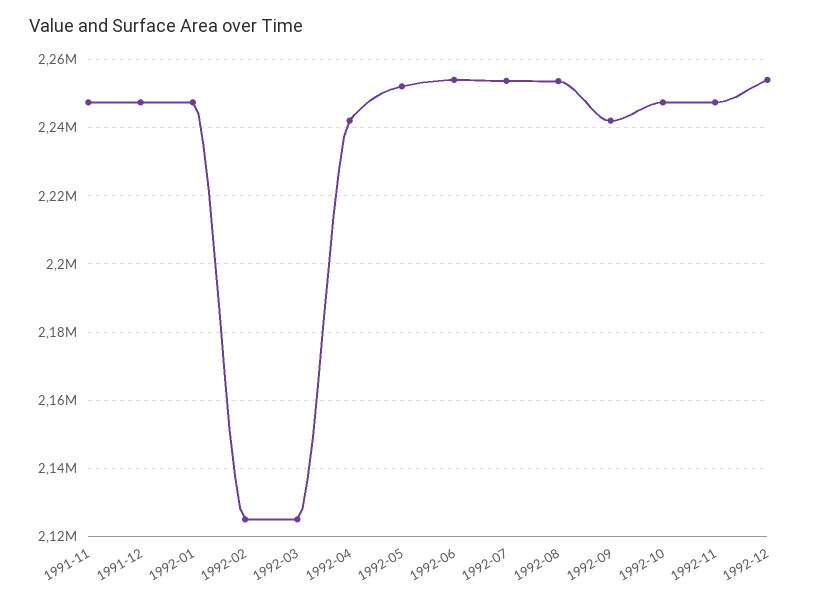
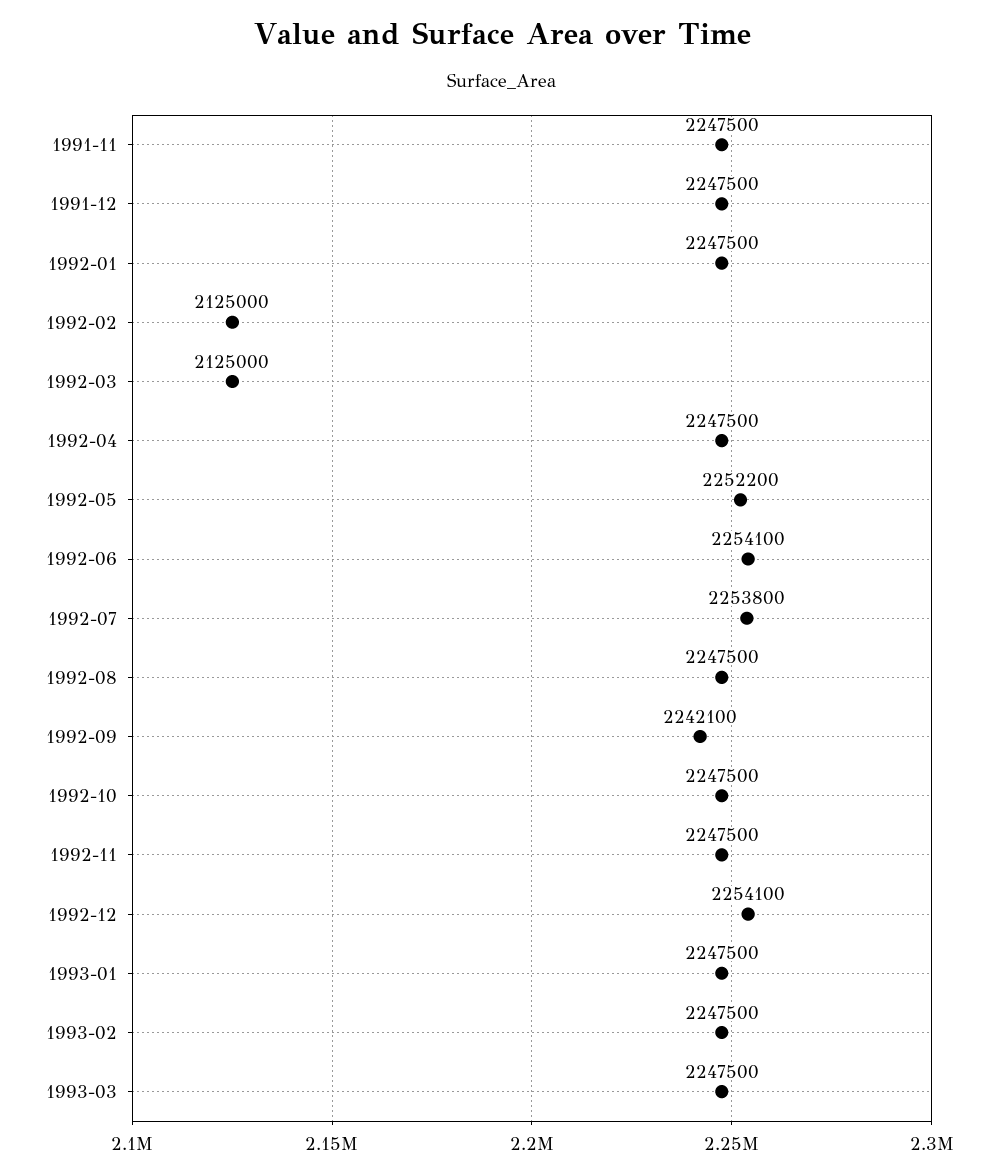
1992-04: 2242000 -> 2247500
1992-08: 2254000 -> 2247500
1993-01: none -> 2247500
1993-02: none -> 2247500
1993-03: none -> 2247500

